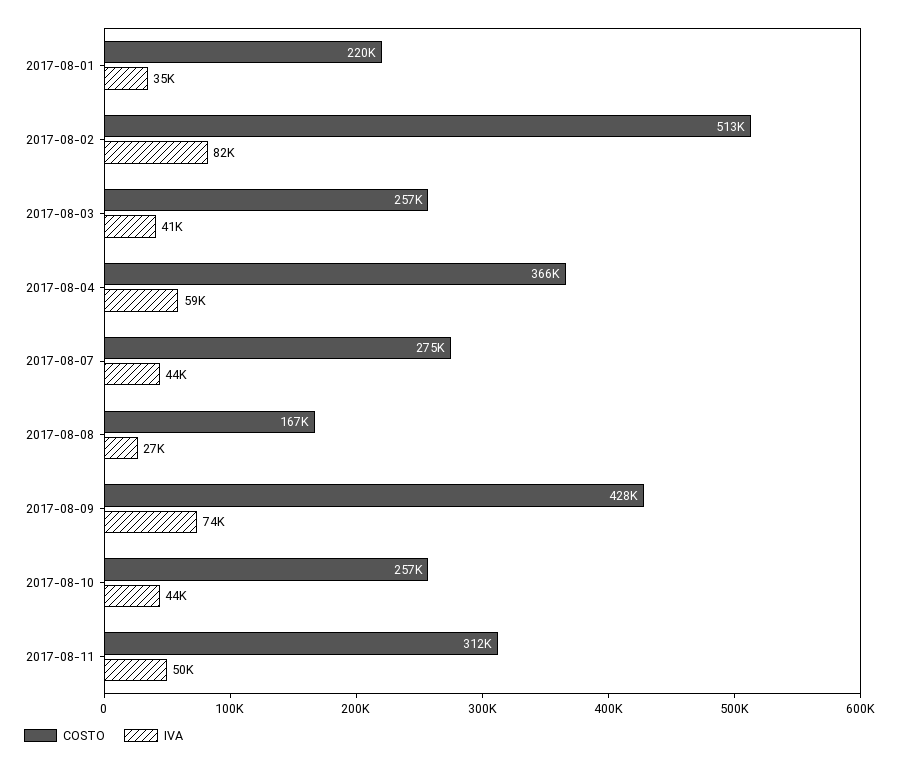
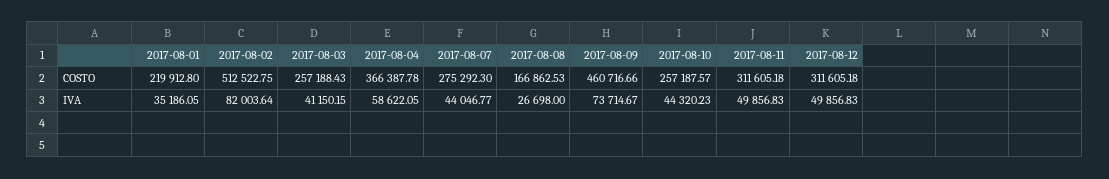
COSTO, 2017-08-09: 428000 -> 460716.66
COSTO, 2017-08-12: none -> 311605.18
IVA, 2017-08-12: none -> 49856.83

